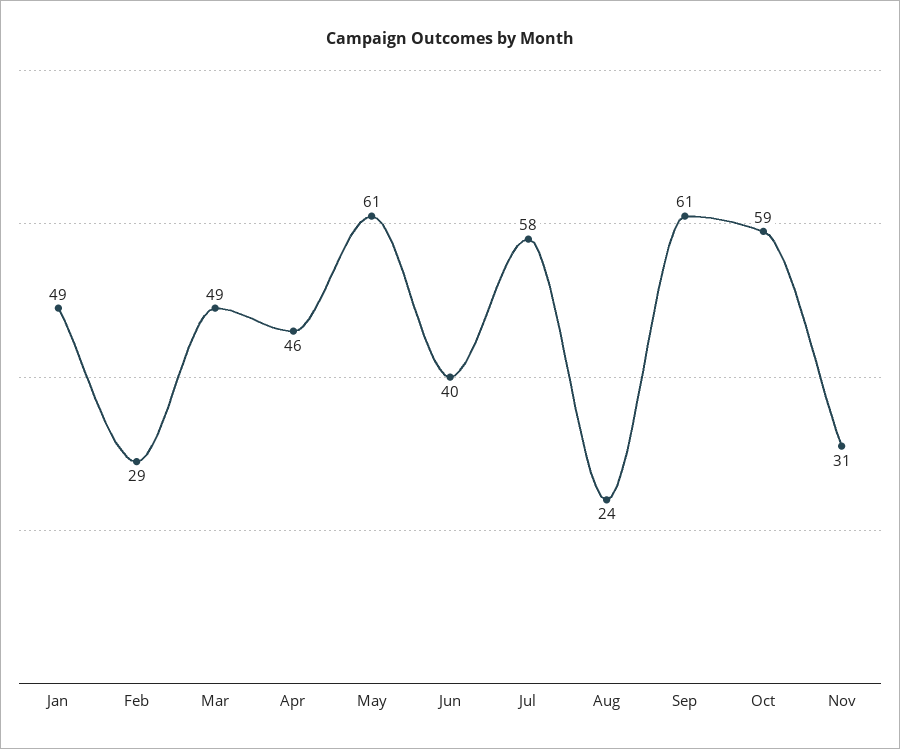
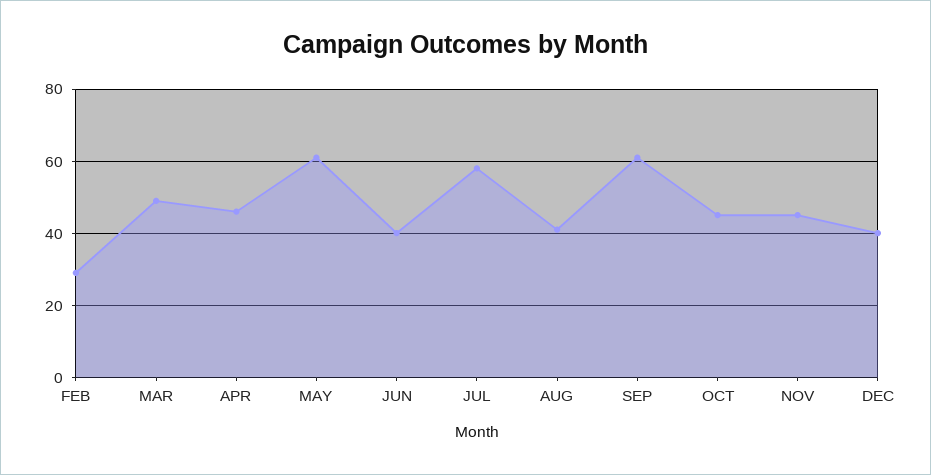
Jan: 49 -> none
Aug: 24 -> 40
Oct: 59 -> 45
Nov: 31 -> 45
DEC: none -> 40

